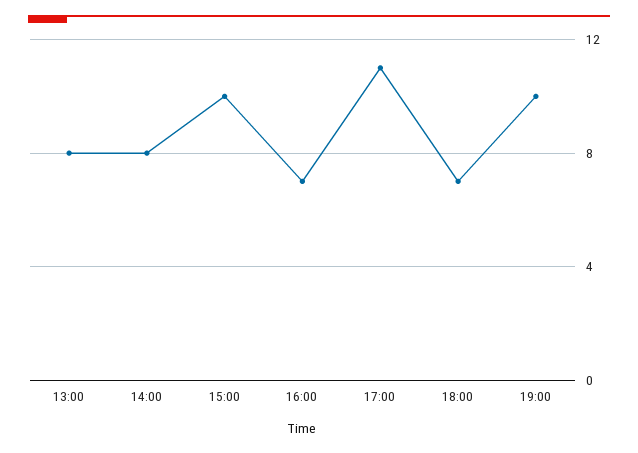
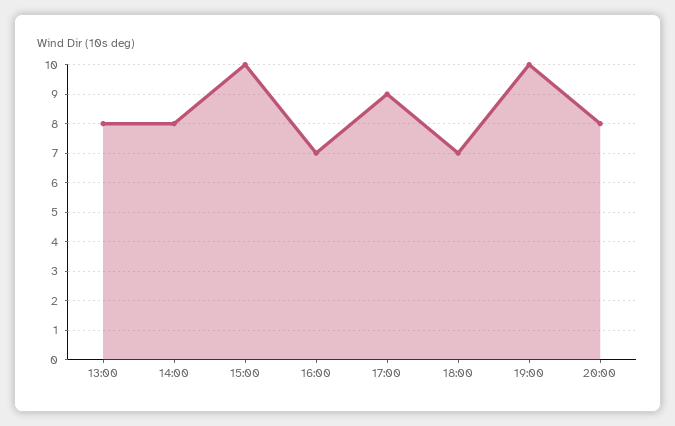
17:00: 11 -> 9
20:00: none -> 8

